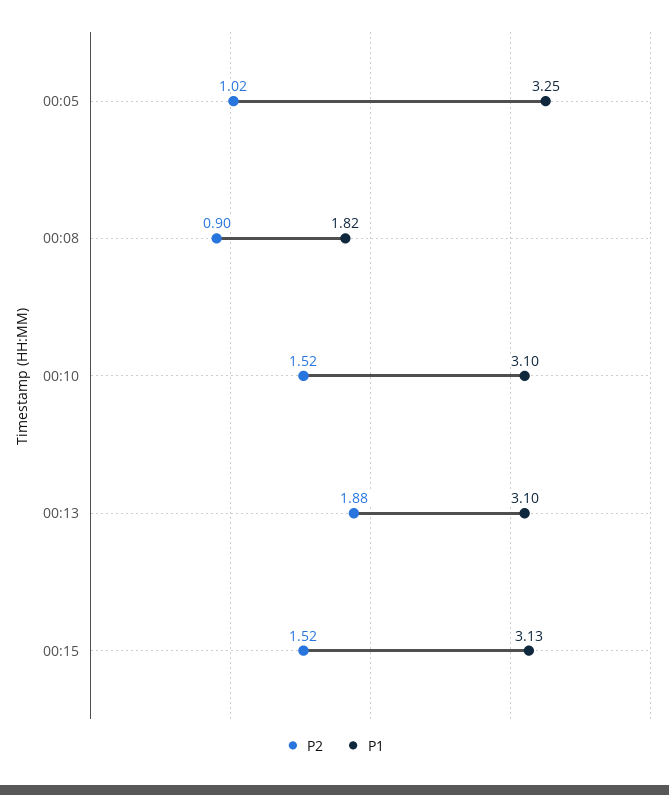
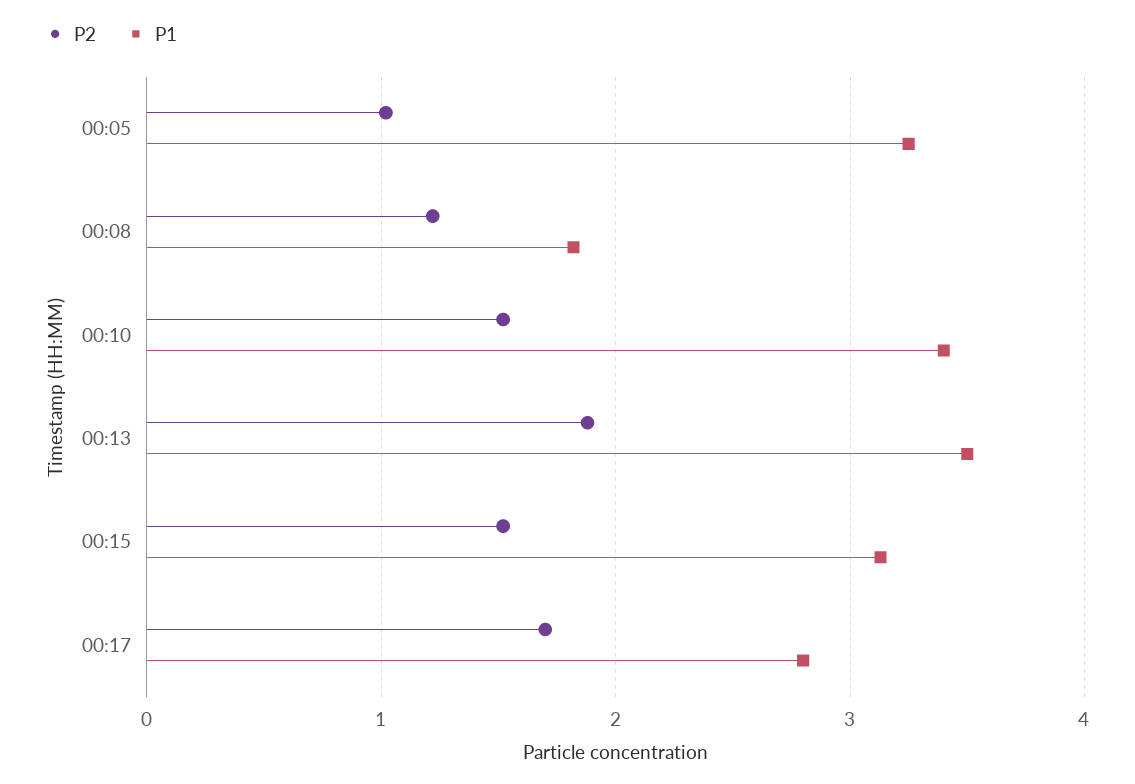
P2, 00:08: 0.9 -> 1.2
P1, 00:10: 3.1 -> 3.4
P1, 00:13: 3.1 -> 3.5
P2, 00:17: none -> 1.7
P1, 00:17: none -> 2.8

